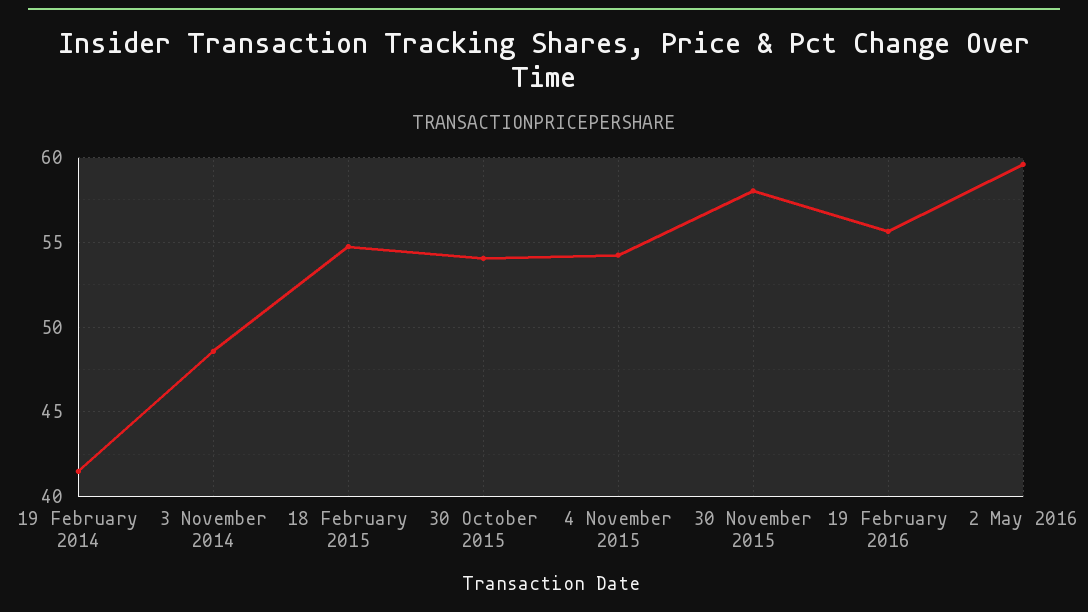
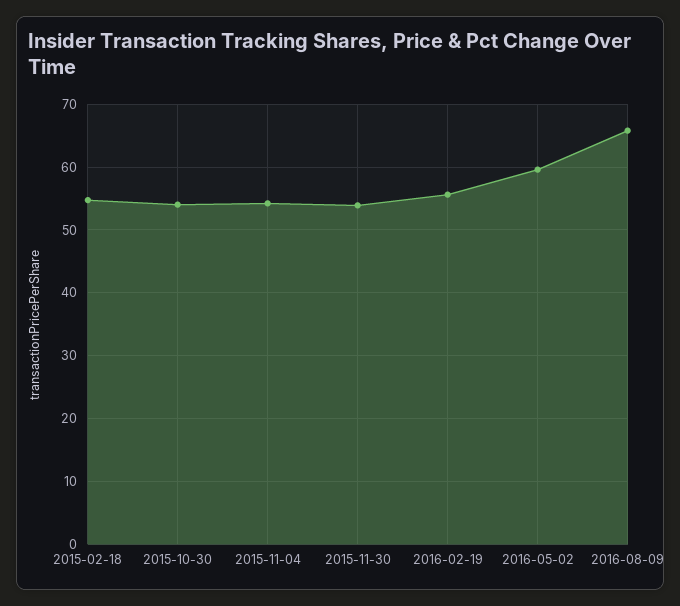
19 February 2014: 41.5 -> none
3 November 2014: 48.5 -> none
30 November 2015: 58 -> 54
2016-08-09: none -> 66

